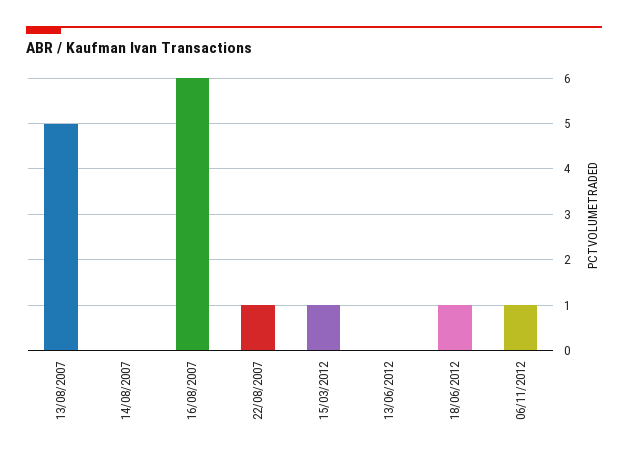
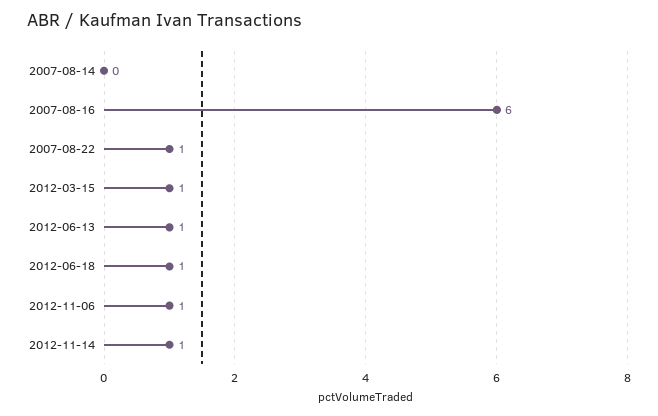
13/08/2007: 5 -> none
13/06/2012: 0 -> 1
2012-11-14: none -> 1

